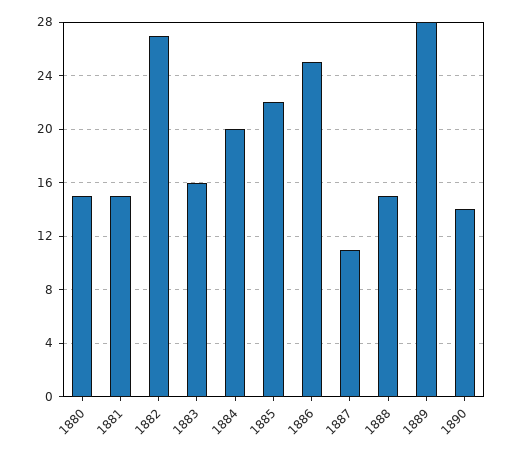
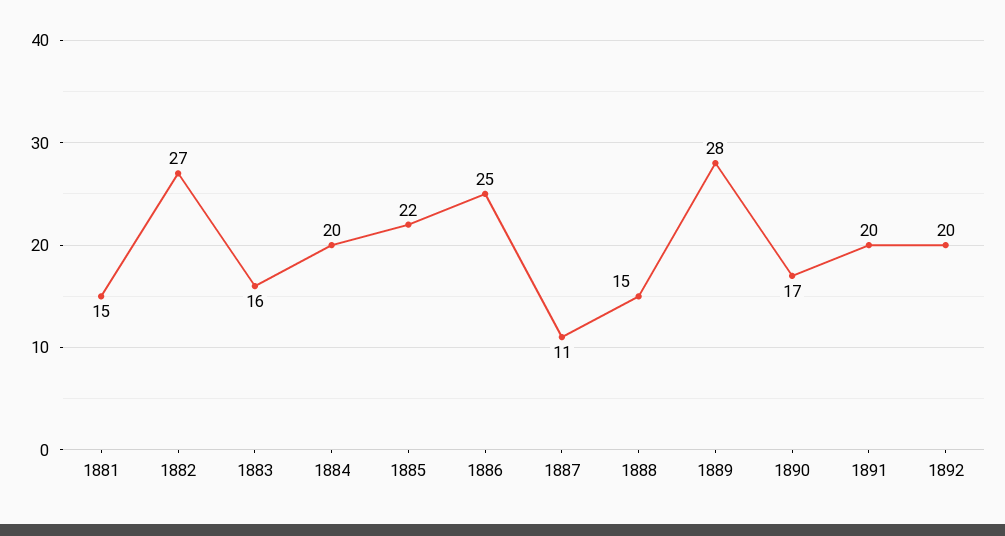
1880: 15 -> none
1890: 14 -> 17
1891: none -> 20
1892: none -> 20

